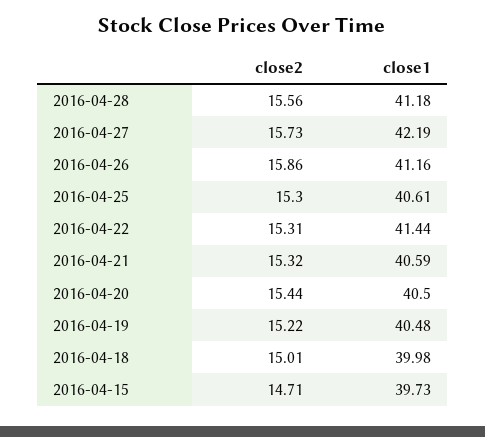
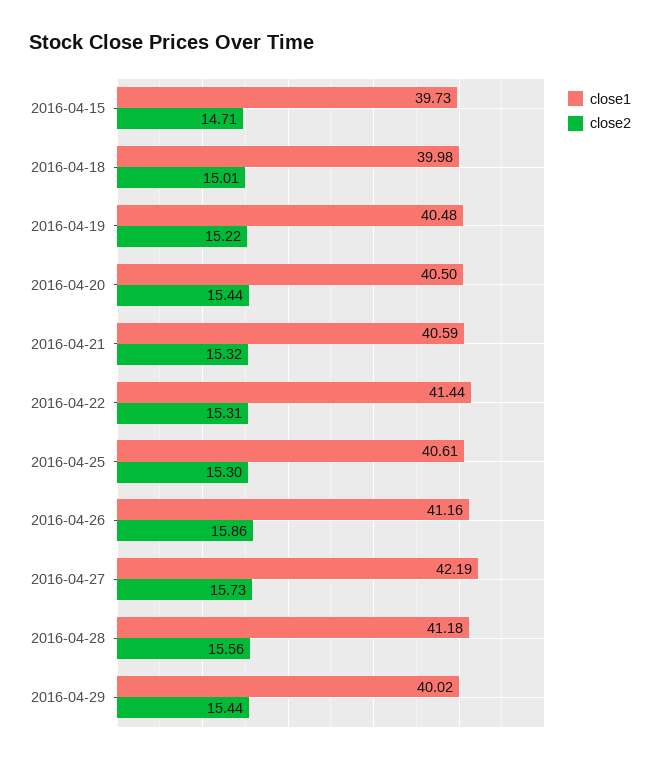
close1, 2016-04-29: none -> 40.02
close2, 2016-04-29: none -> 15.44

